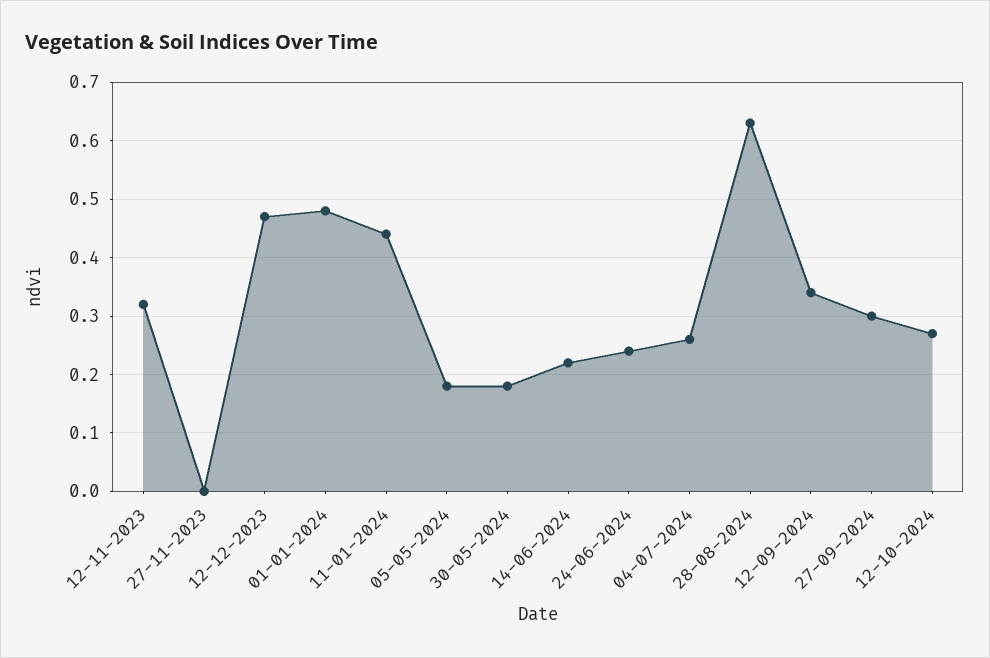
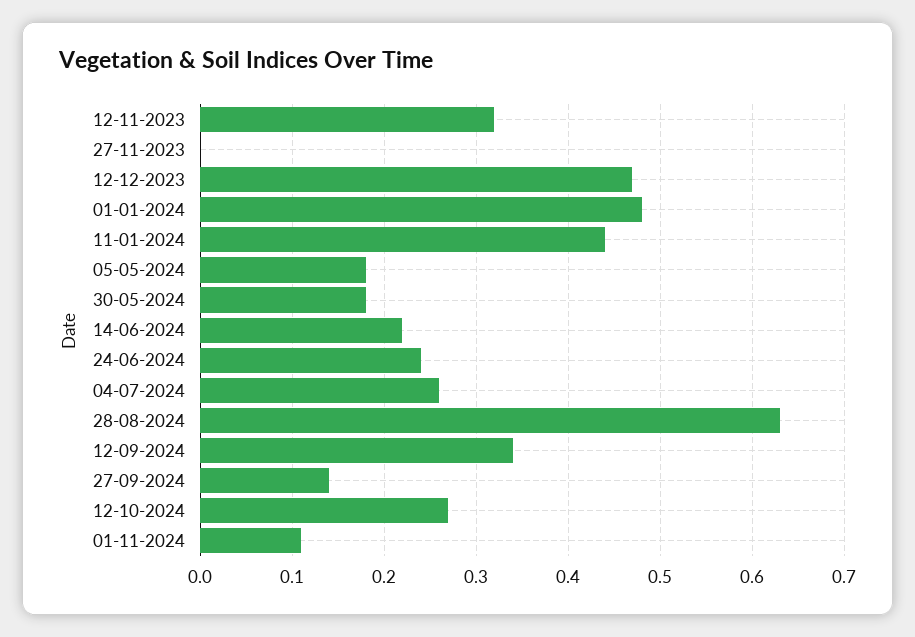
27-09-2024: 0.3 -> 0.14
01-11-2024: none -> 0.11

